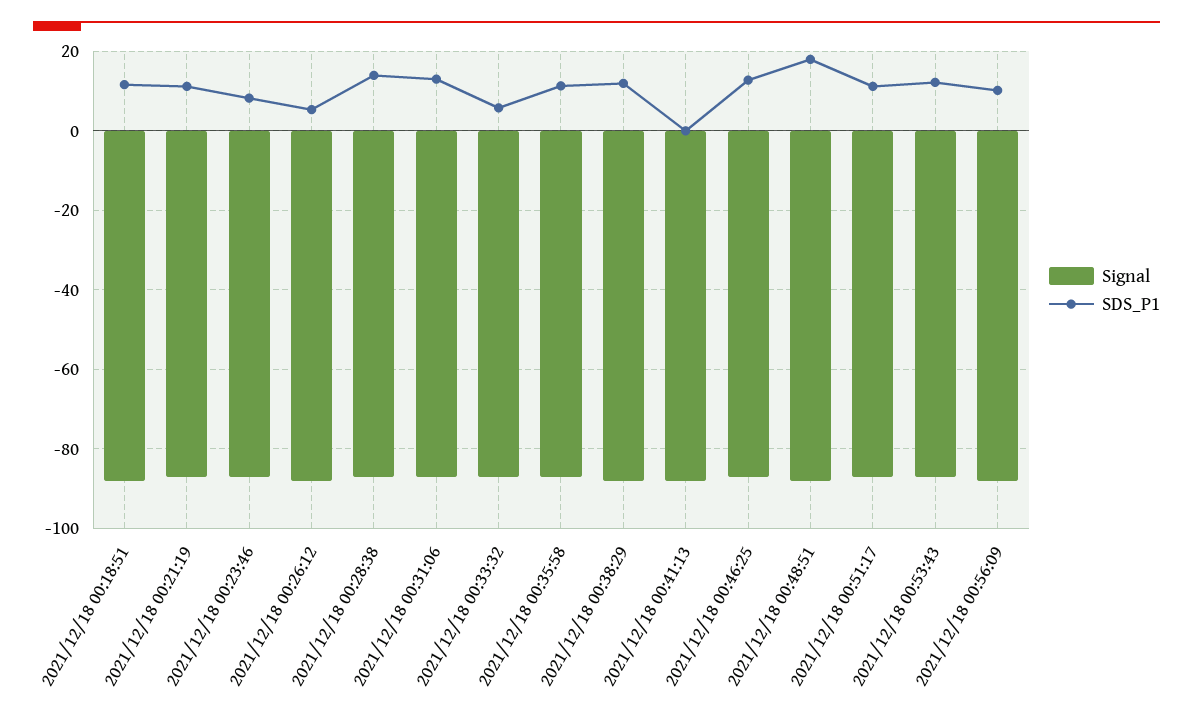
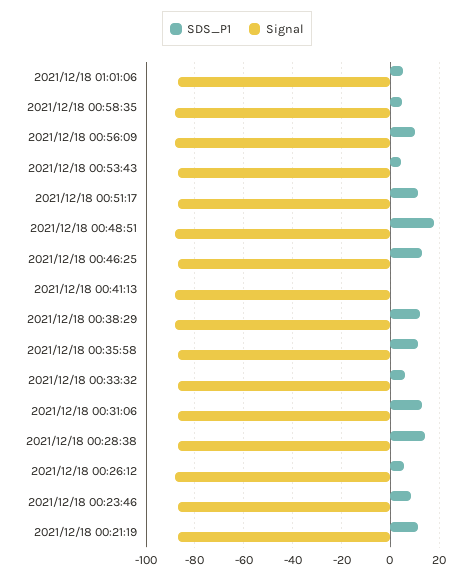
Signal, 2021/12/18 00:18:51: -88 -> none
SDS_P1, 2021/12/18 00:18:51: 12 -> none
SDS_P1, 2021/12/18 00:53:43: 12 -> 5
SDS_P1, 2021/12/18 01:01:06: none -> 5
Signal, 2021/12/18 01:01:06: none -> -87.5
SDS_P1, 2021/12/18 00:58:35: none -> 5
Signal, 2021/12/18 00:58:35: none -> -87.5

